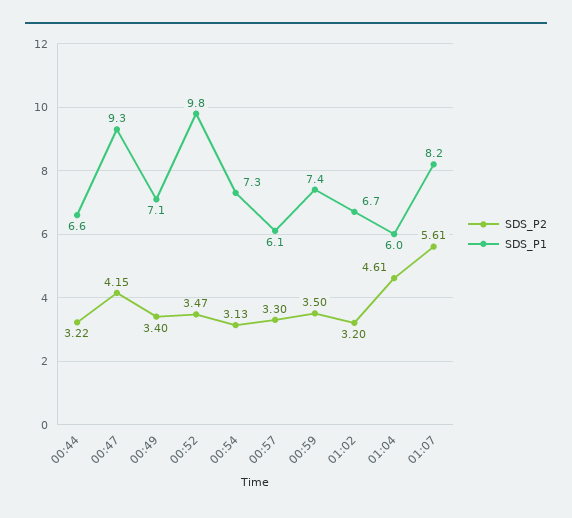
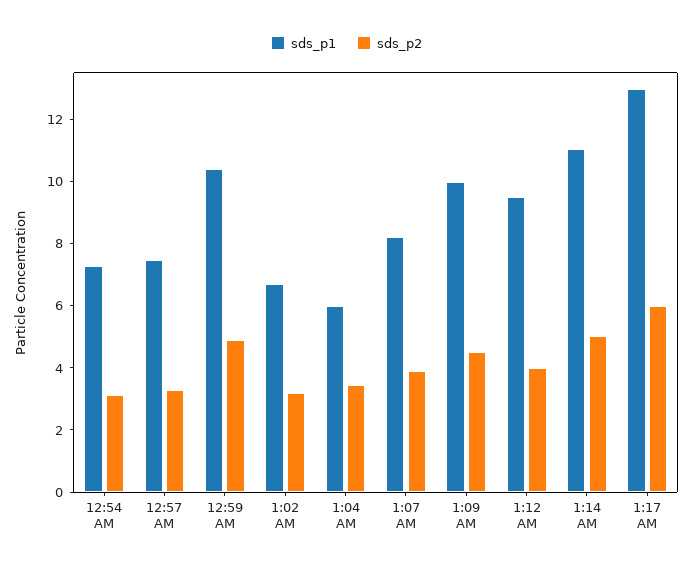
SDS_P2, 00:44: 3.22 -> none
SDS_P1, 00:44: 6.6 -> none
SDS_P2, 00:47: 4.15 -> none
SDS_P1, 00:47: 9.3 -> none
SDS_P2, 00:49: 3.4 -> none
SDS_P1, 00:49: 7.1 -> none
SDS_P2, 00:52: 3.47 -> none
SDS_P1, 00:52: 9.8 -> none
SDS_P1, 00:57: 6.1 -> 7.5
SDS_P2, 00:59: 3.5 -> 5
SDS_P1, 00:59: 7.4 -> 10.5
SDS_P2, 01:04: 4.61 -> 3.5
SDS_P2, 01:07: 5.61 -> 4
SDS_P1, 1:09 AM: none -> 10
SDS_P2, 1:09 AM: none -> 4.5
SDS_P1, 1:12 AM: none -> 9.5
SDS_P2, 1:12 AM: none -> 4
SDS_P1, 1:14 AM: none -> 11
SDS_P2, 1:14 AM: none -> 5
SDS_P1, 1:17 AM: none -> 13
SDS_P2, 1:17 AM: none -> 6

